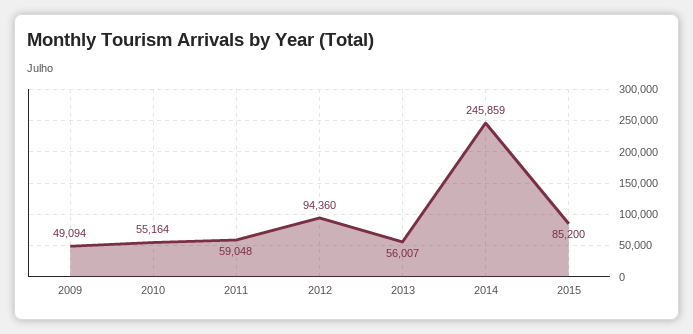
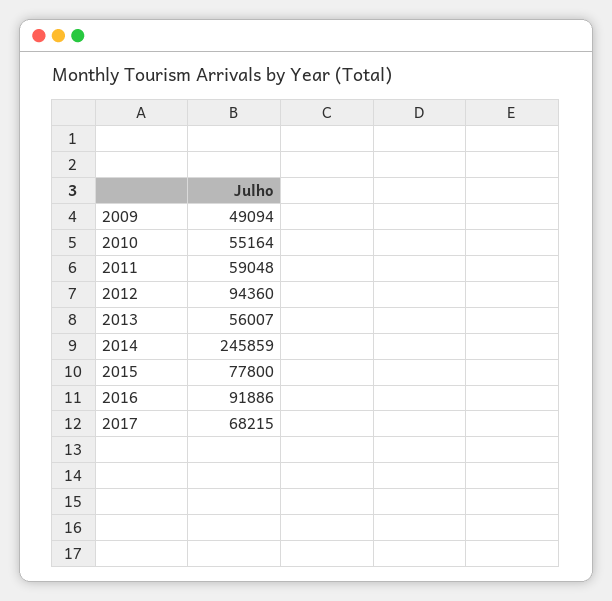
2015: 85200 -> 77800
2016: none -> 91886
2017: none -> 68215

